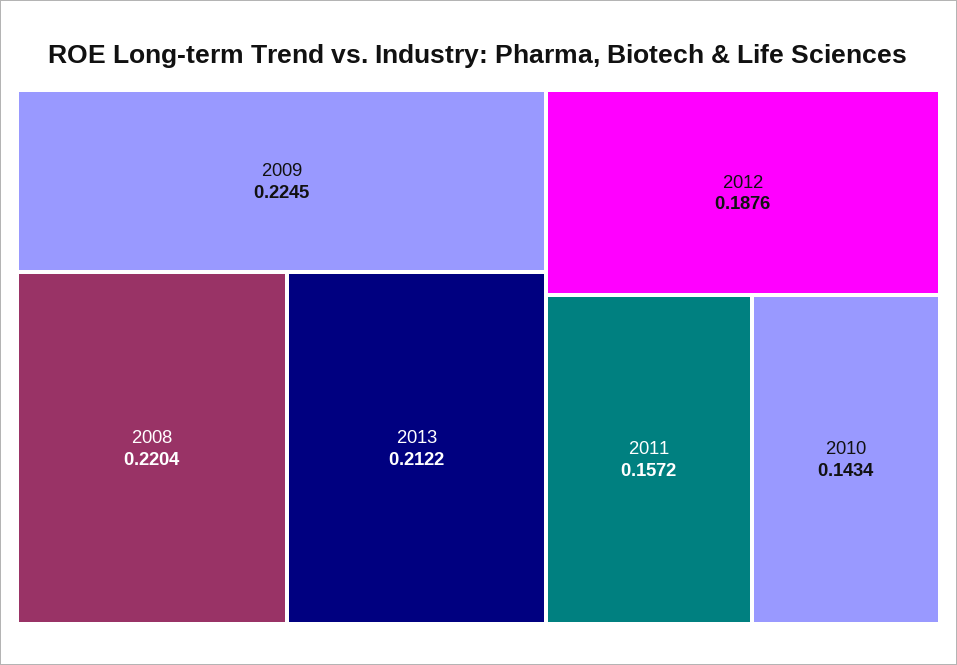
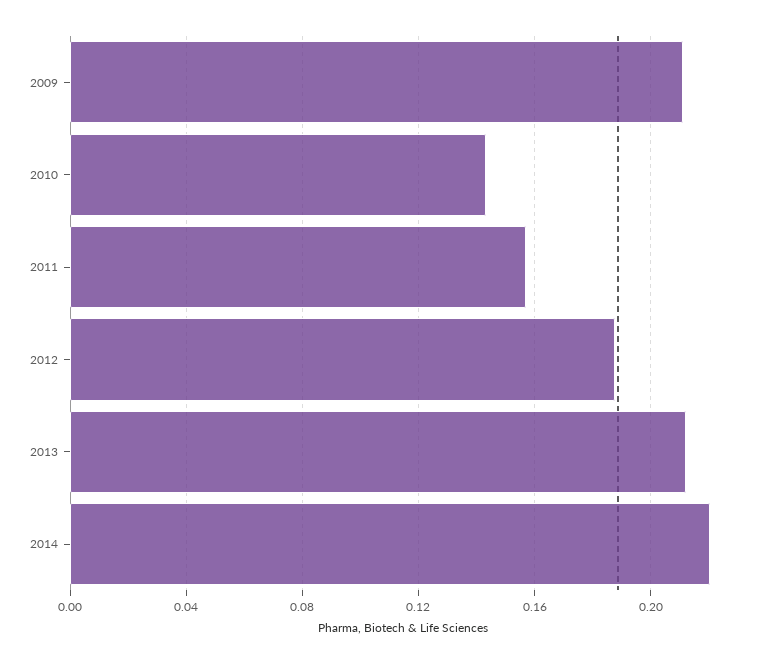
2009: 0.2245 -> 0.21
2008: 0.2204 -> none
2014: none -> 0.22

